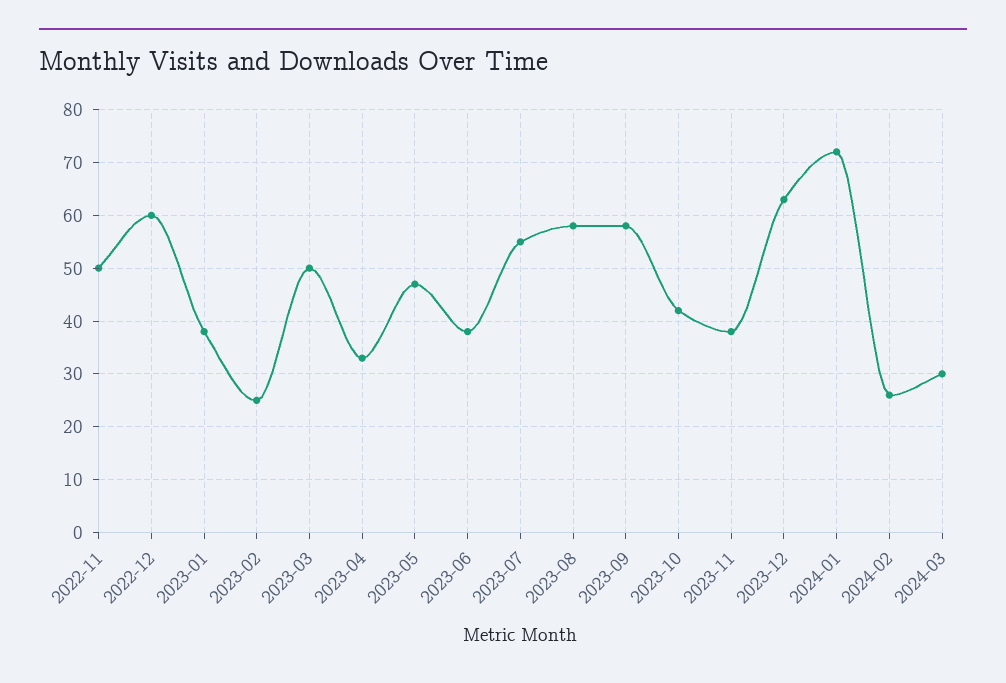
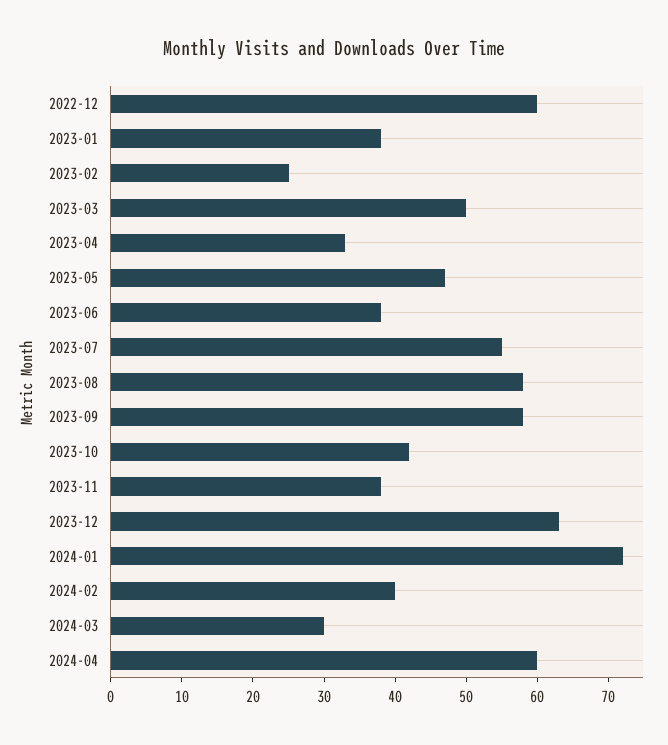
2022-11: 50 -> none
2024-02: 25 -> 40
2024-04: none -> 60

